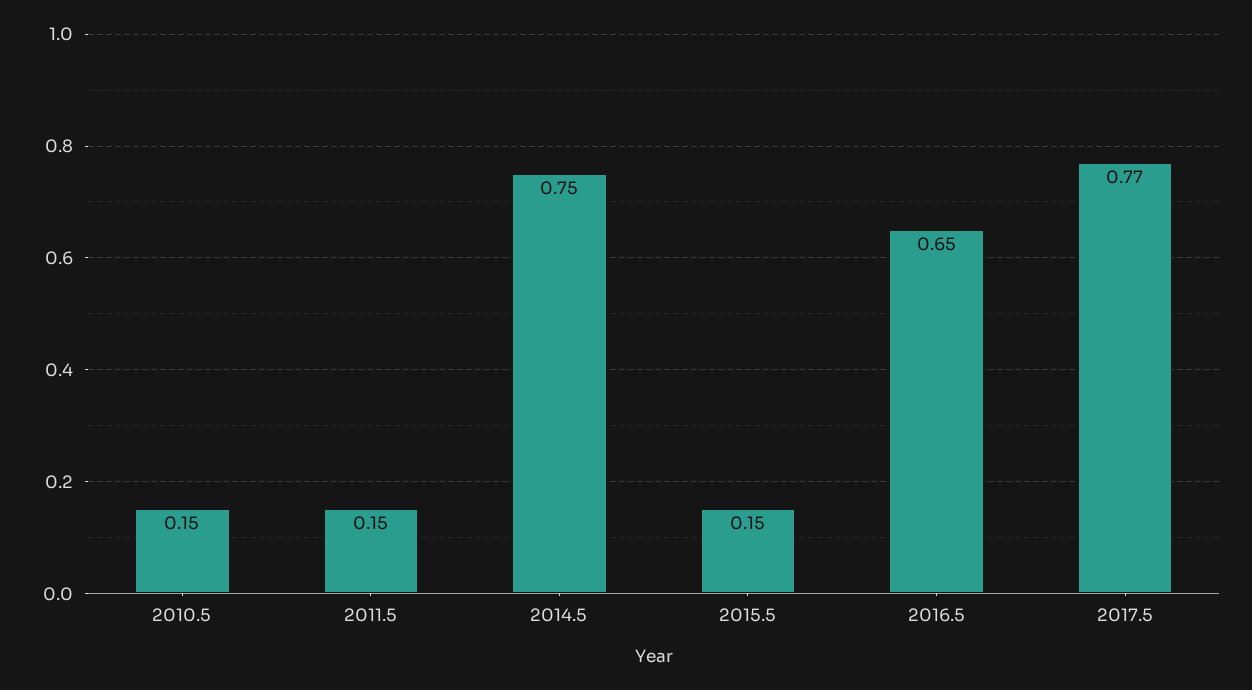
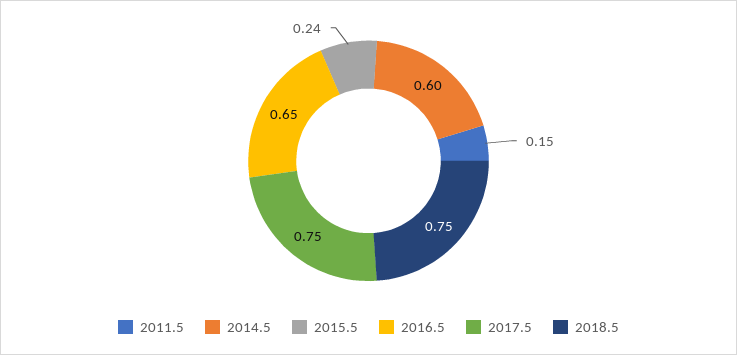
2010.5: 0.15 -> none
2014.5: 0.75 -> 0.6
2015.5: 0.15 -> 0.24
2017.5: 0.77 -> 0.75
2018.5: none -> 0.75

